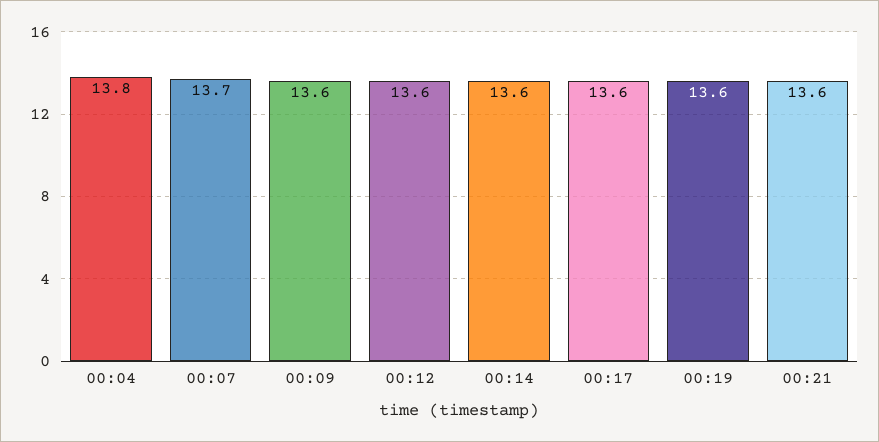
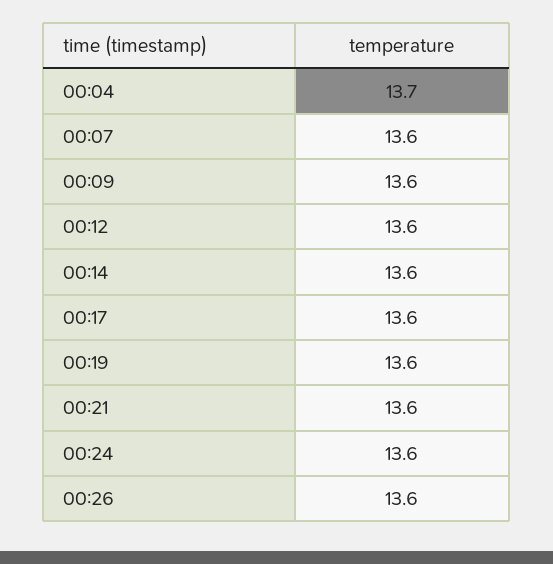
00:04: 13.8 -> 13.7
00:07: 13.7 -> 13.6
00:24: none -> 13.6
00:26: none -> 13.6

